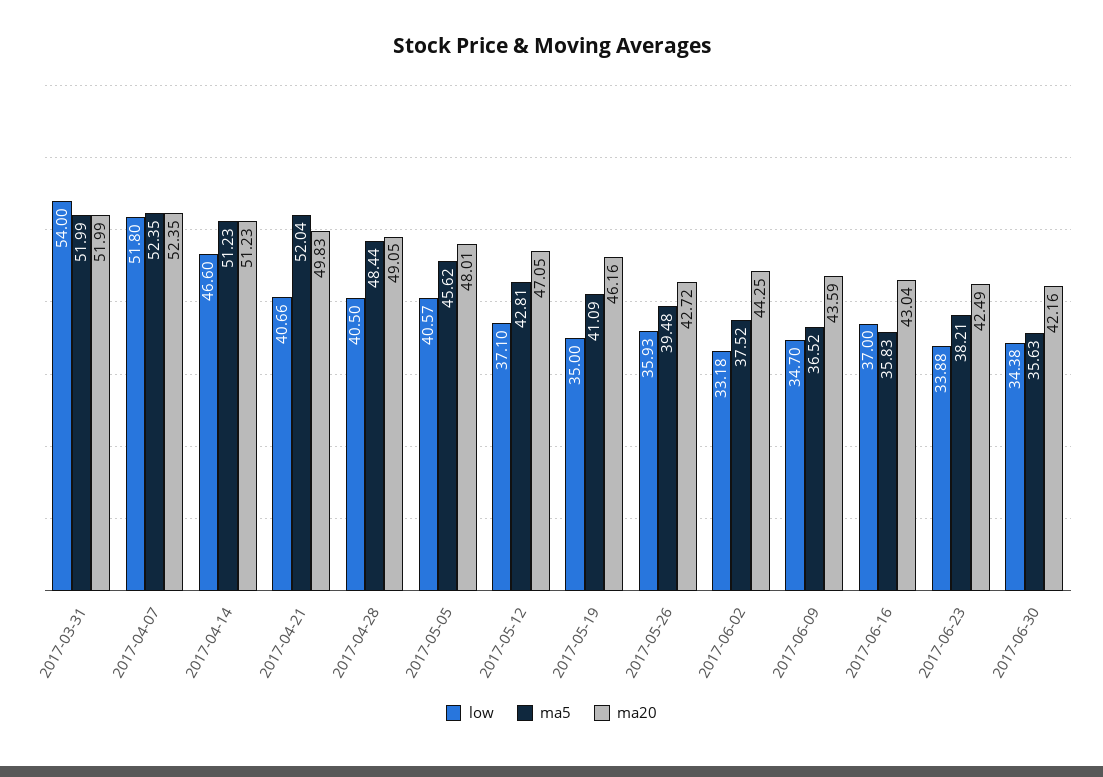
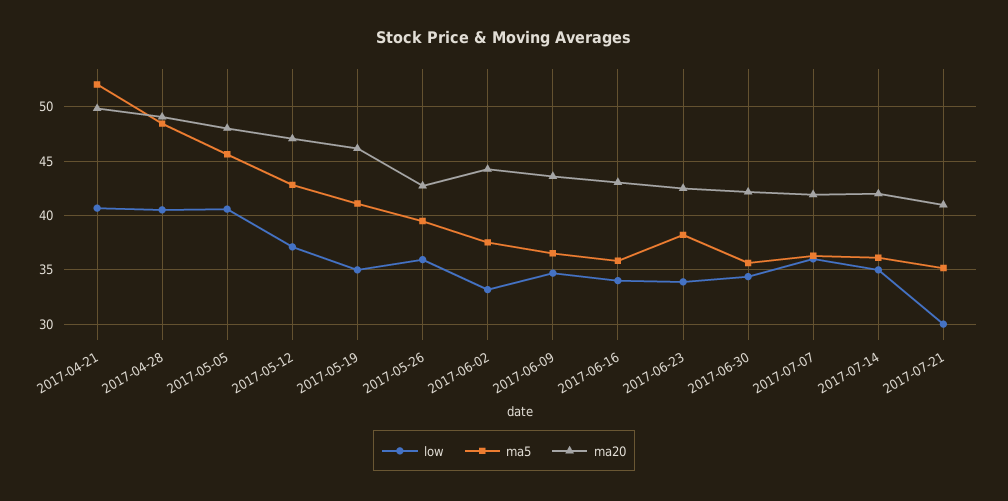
low, 2017-03-31: 54 -> none
ma5, 2017-03-31: 51.99 -> none
ma20, 2017-03-31: 51.99 -> none
low, 2017-04-07: 51.8 -> none
ma5, 2017-04-07: 52.35 -> none
ma20, 2017-04-07: 52.35 -> none
low, 2017-04-14: 46.6 -> none
ma5, 2017-04-14: 51.23 -> none
ma20, 2017-04-14: 51.23 -> none
low, 2017-06-16: 37 -> 34
low, 2017-07-07: none -> 36
ma5, 2017-07-07: none -> 36
ma20, 2017-07-07: none -> 42
low, 2017-07-14: none -> 35
ma5, 2017-07-14: none -> 36
ma20, 2017-07-14: none -> 42
low, 2017-07-21: none -> 30
ma5, 2017-07-21: none -> 35
ma20, 2017-07-21: none -> 41

